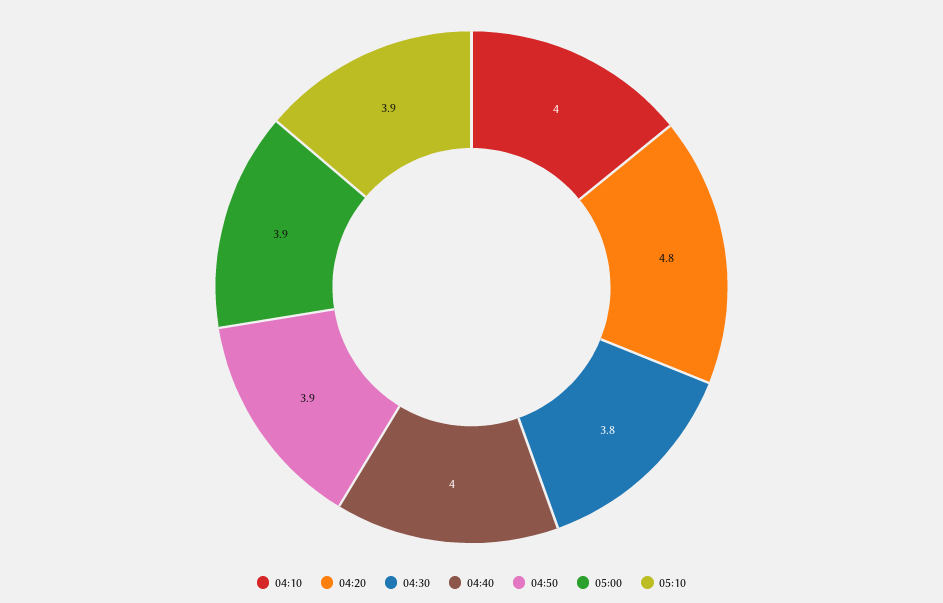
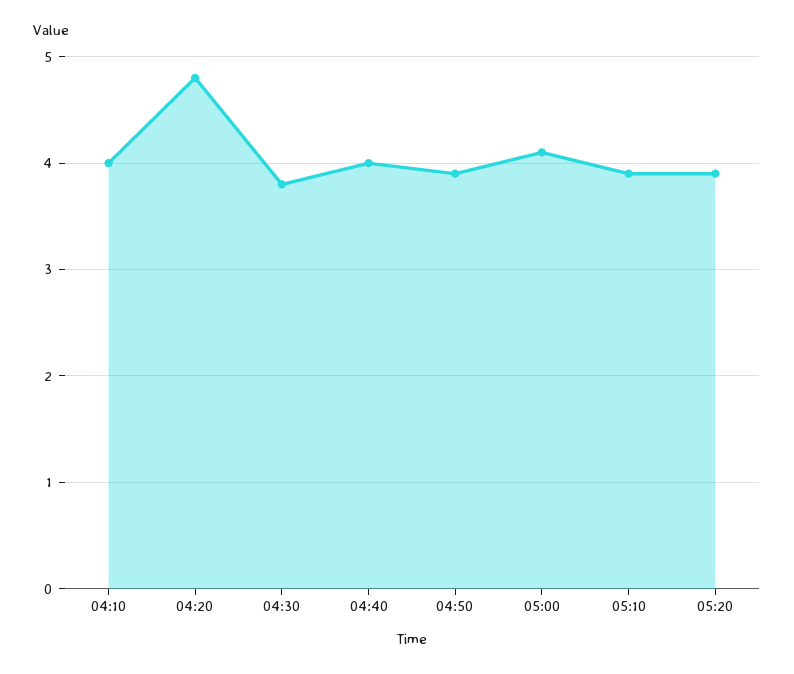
05:00: 3.9 -> 4.1
05:20: none -> 3.9

